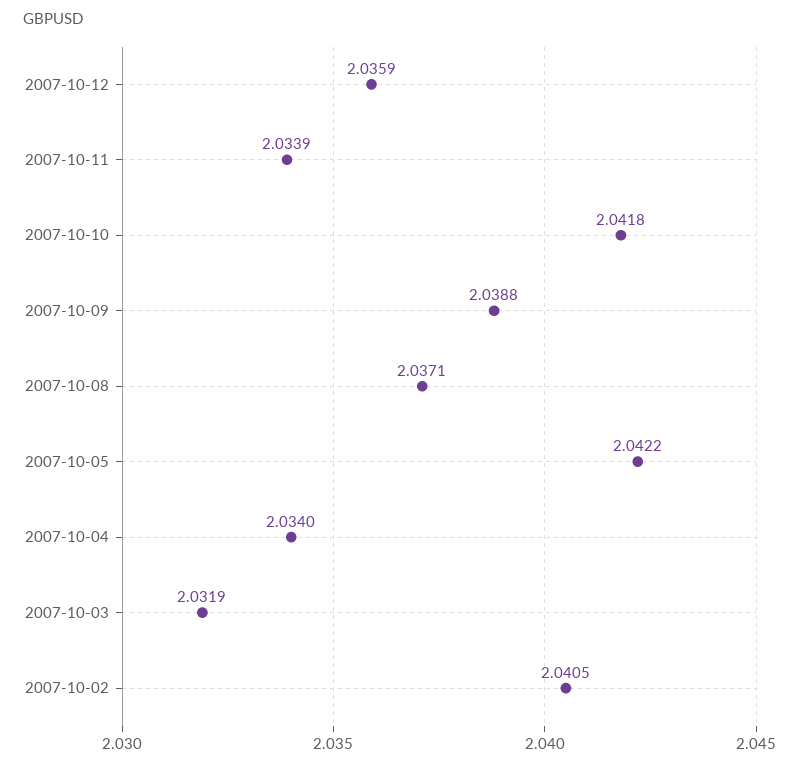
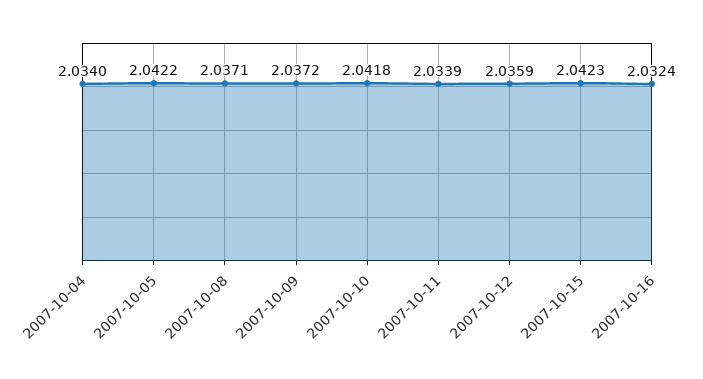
2007-10-09: 2.0388 -> 2.0372
2007-10-03: 2.0319 -> none
2007-10-02: 2.0405 -> none
2007-10-15: none -> 2.0423
2007-10-16: none -> 2.0324

